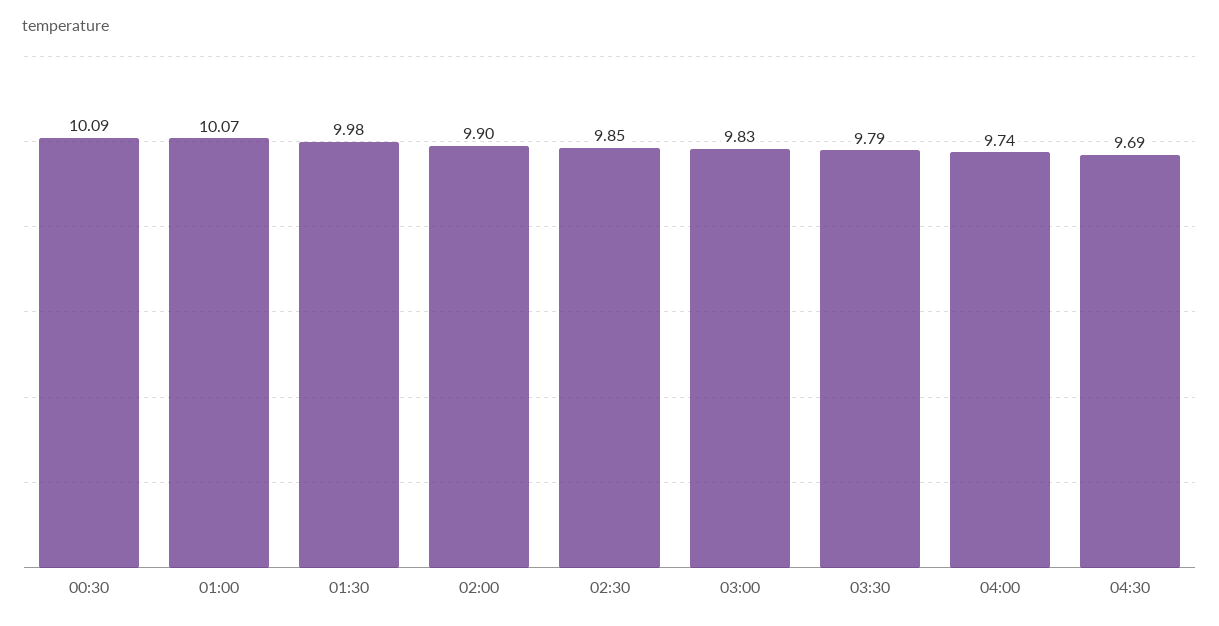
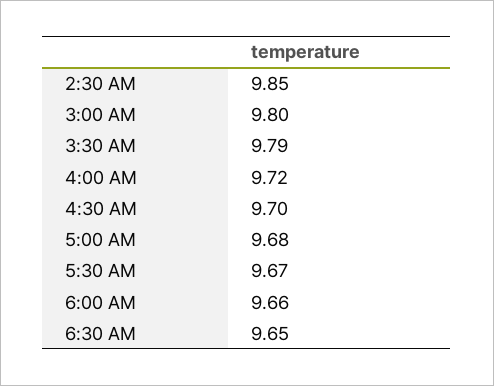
00:30: 10.09 -> none
01:00: 10.07 -> none
01:30: 9.98 -> none
02:00: 9.9 -> none
03:00: 9.83 -> 9.8
04:00: 9.74 -> 9.72
04:30: 9.69 -> 9.7
5:00 AM: none -> 9.68
5:30 AM: none -> 9.67
6:00 AM: none -> 9.66
6:30 AM: none -> 9.65

